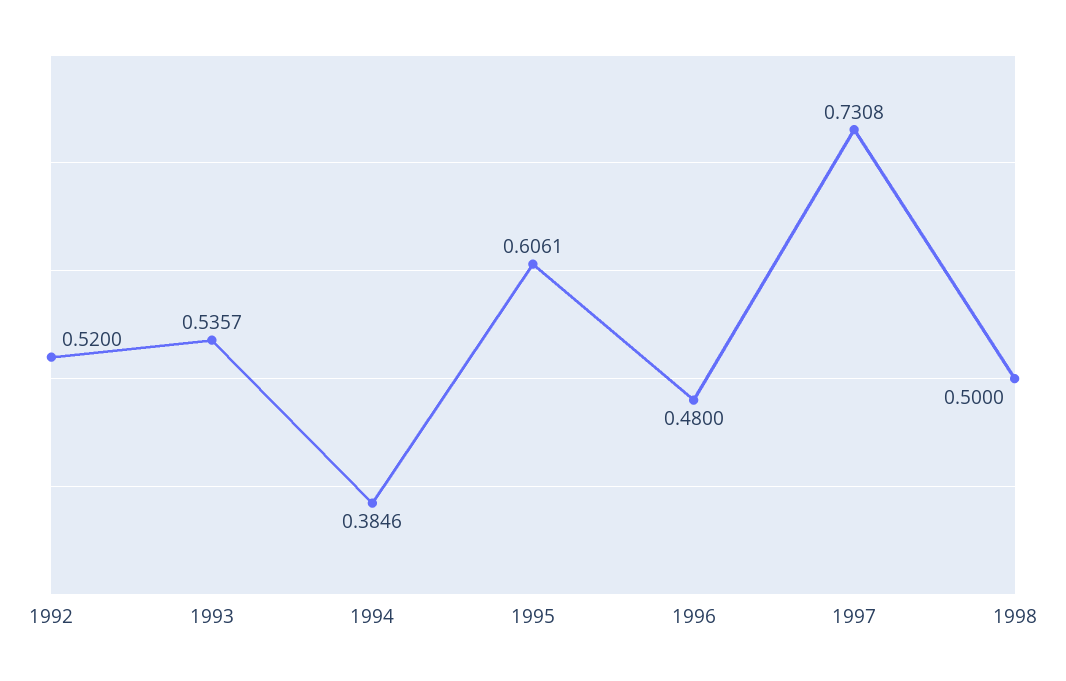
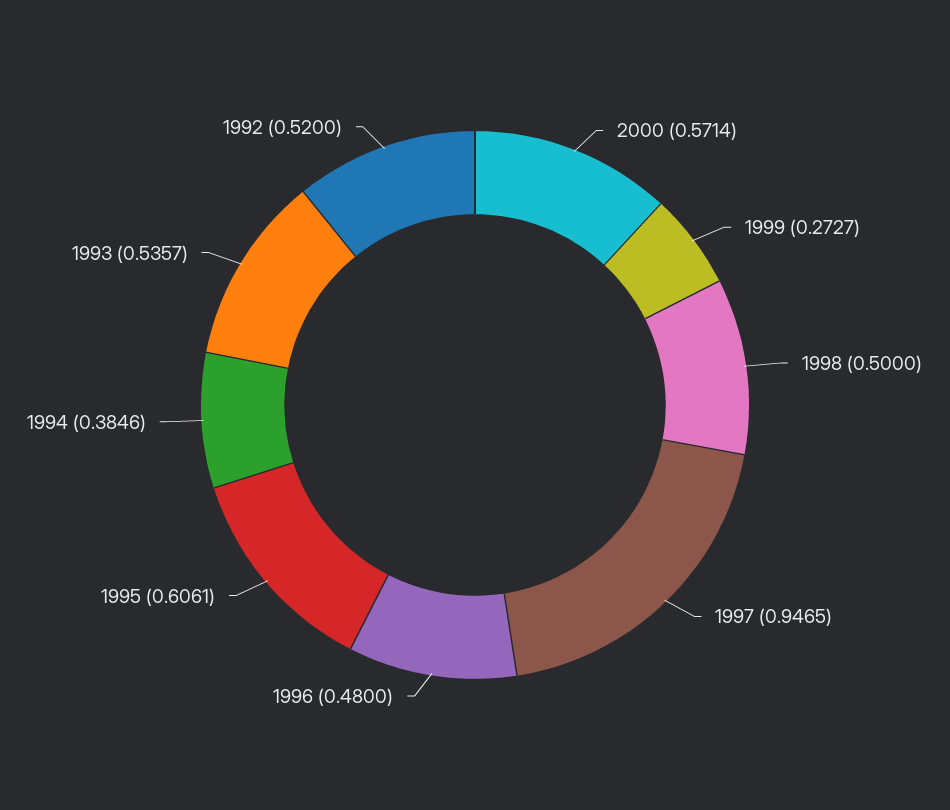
1997: 0.7308 -> 0.9465
2000: none -> 0.5714
1999: none -> 0.2727

